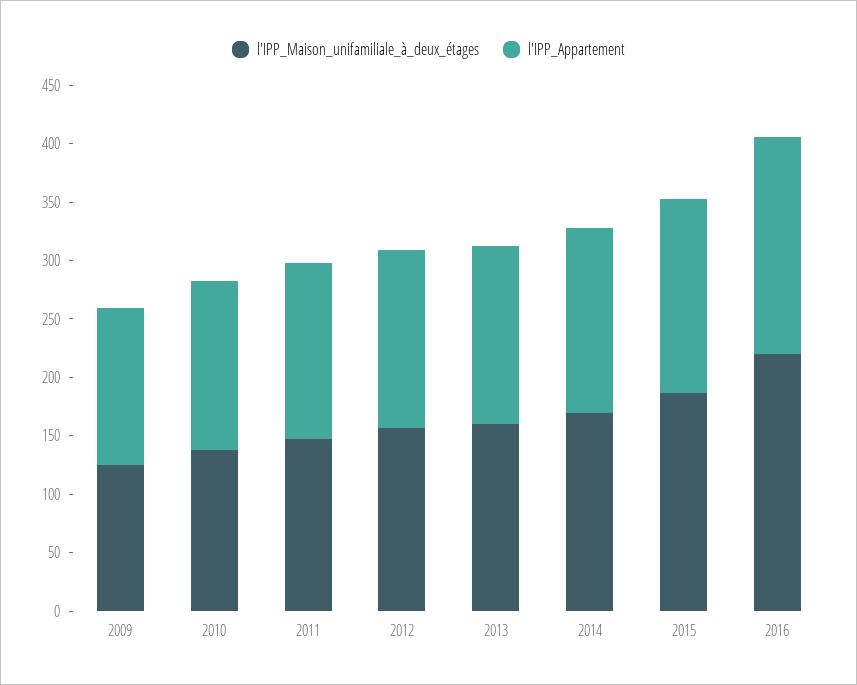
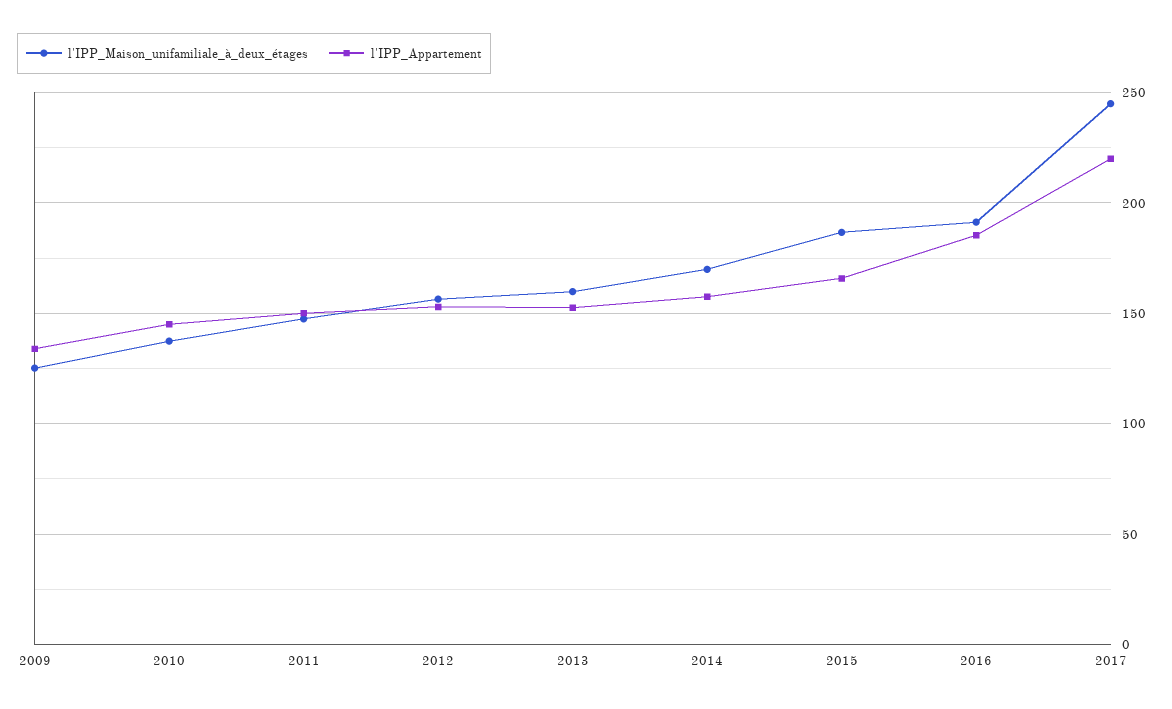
l'IPP_Maison_unifamiliale_à_deux_étages, 2016: 220 -> 190
l'IPP_Maison_unifamiliale_à_deux_étages, 2017: none -> 245
l'IPP_Appartement, 2017: none -> 220

